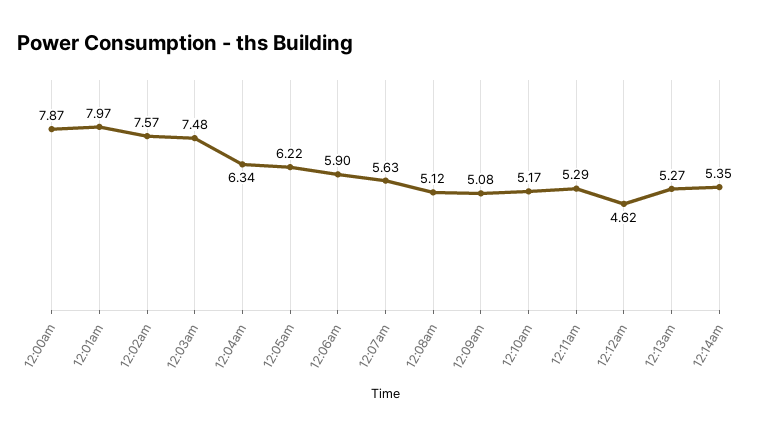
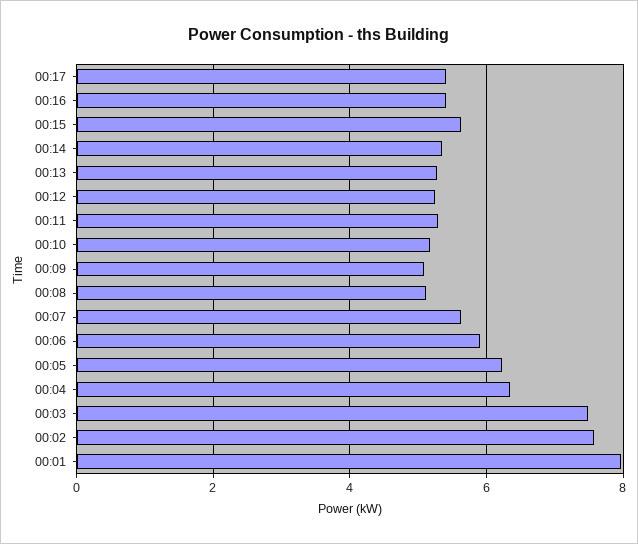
12:00am: 7.87 -> none
12:12am: 4.62 -> 5.2
00:17: none -> 5.4
00:16: none -> 5.4
00:15: none -> 5.6

